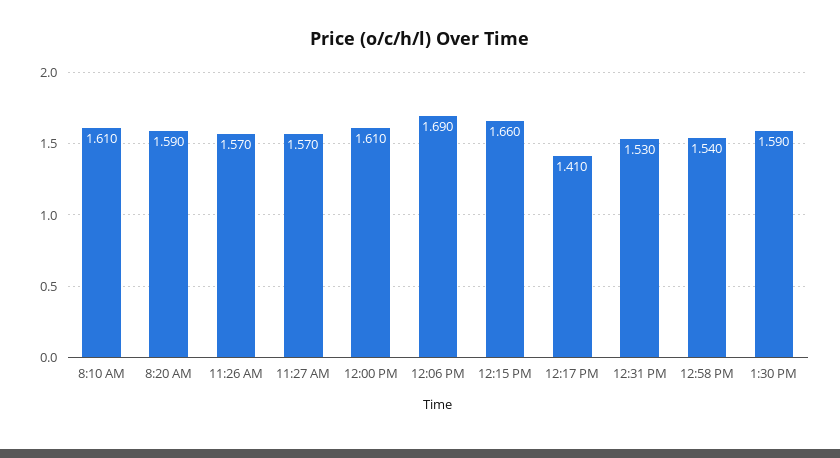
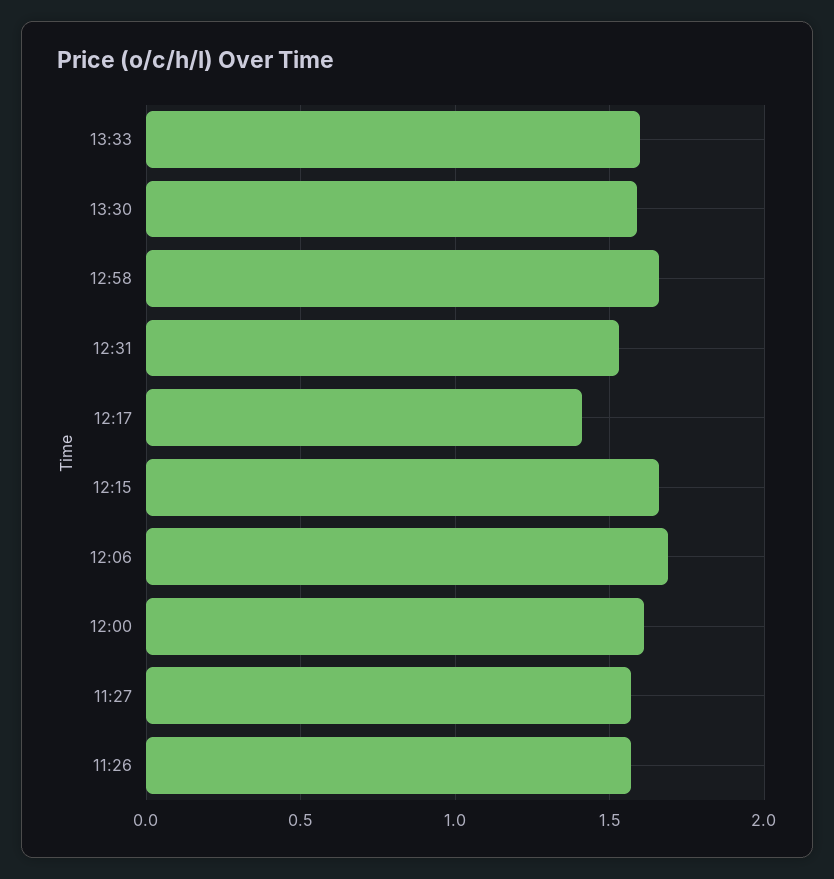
8:10 AM: 1.61 -> none
8:20 AM: 1.59 -> none
12:58 PM: 1.54 -> 1.65
13:33: none -> 1.6

